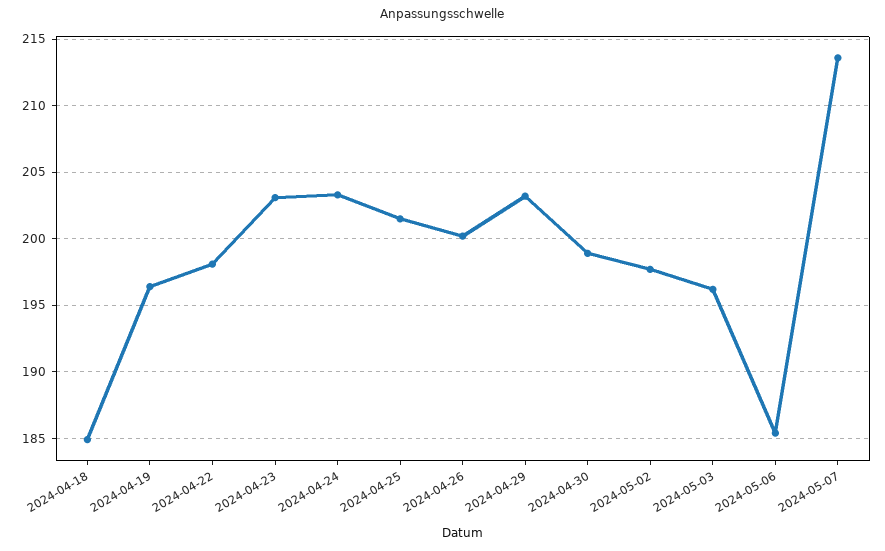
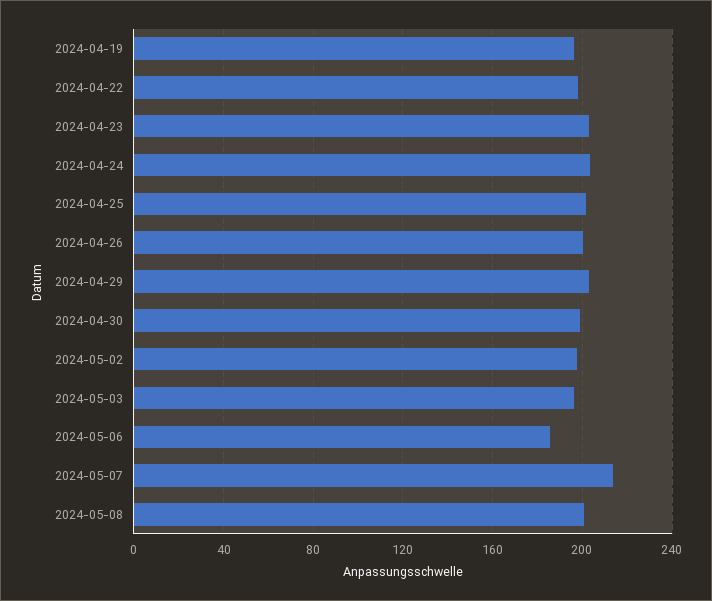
2024-04-18: 185 -> none
2024-05-08: none -> 200

